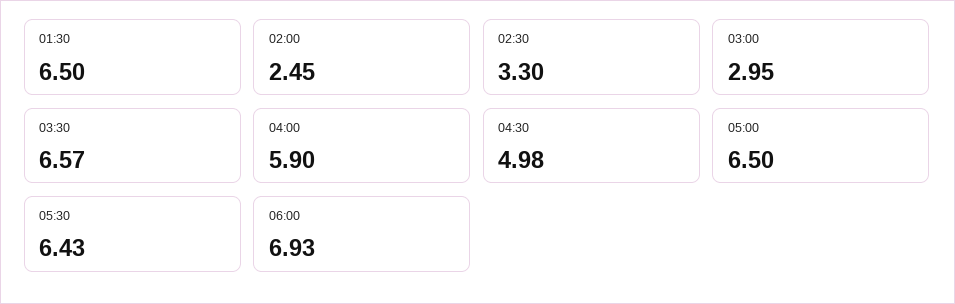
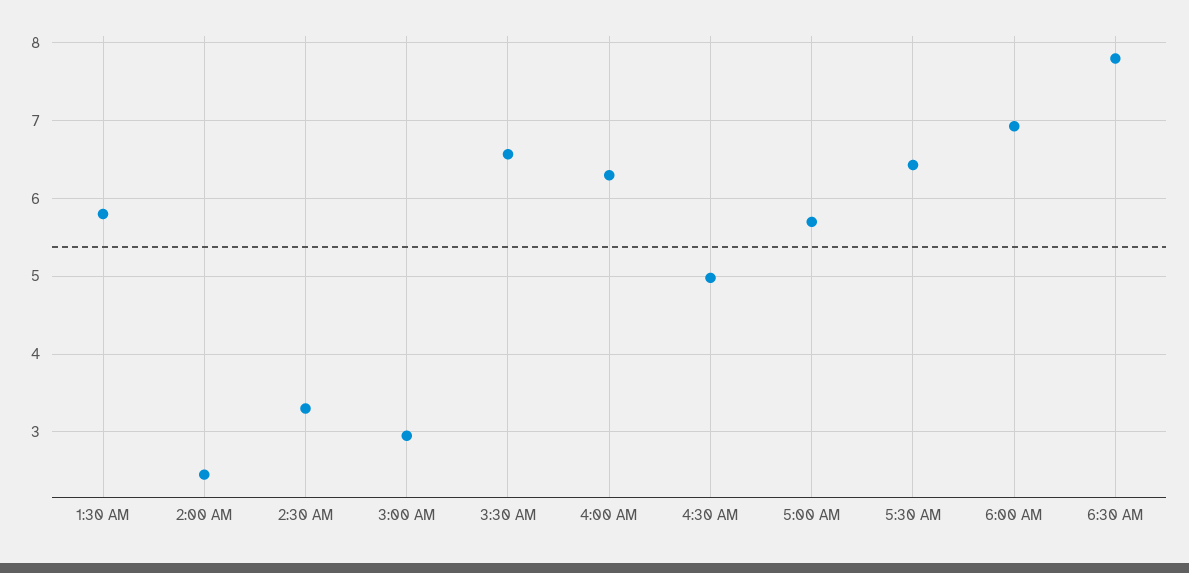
01:30: 6.5 -> 5.8
04:00: 5.9 -> 6.3
05:00: 6.5 -> 5.7
6:30 AM: none -> 7.8

